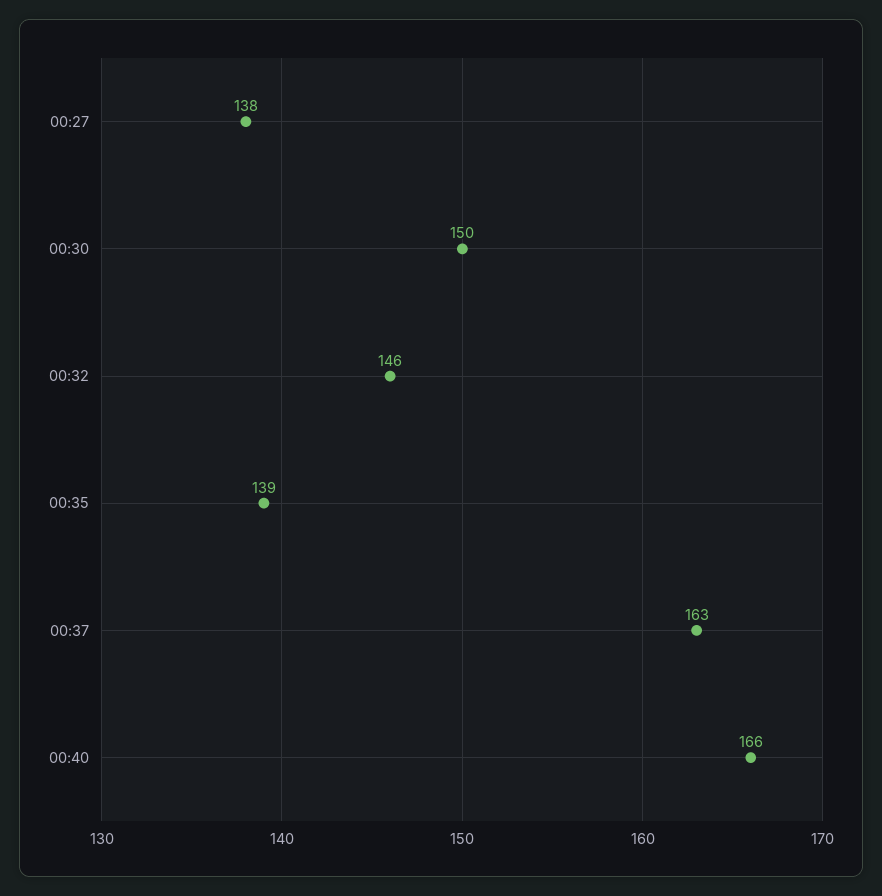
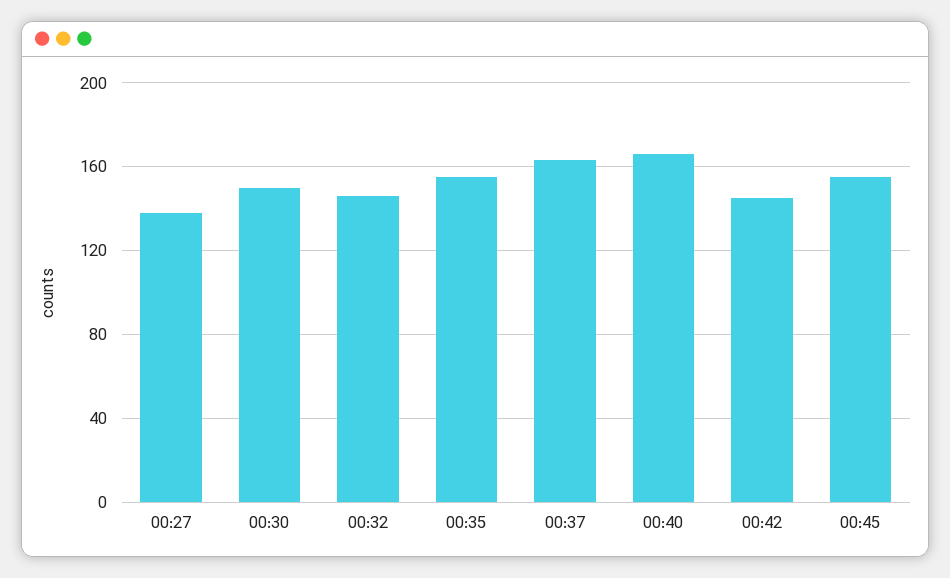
00:35: 139 -> 155
00:42: none -> 145
00:45: none -> 155

